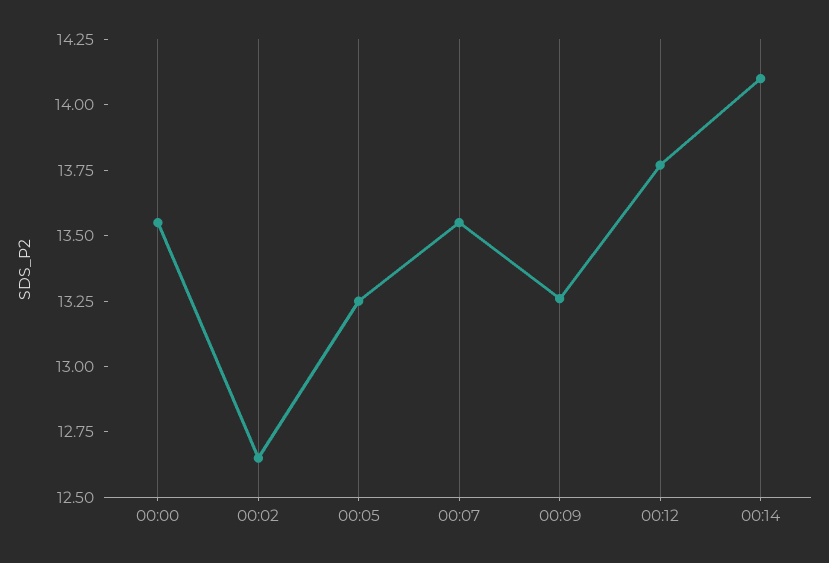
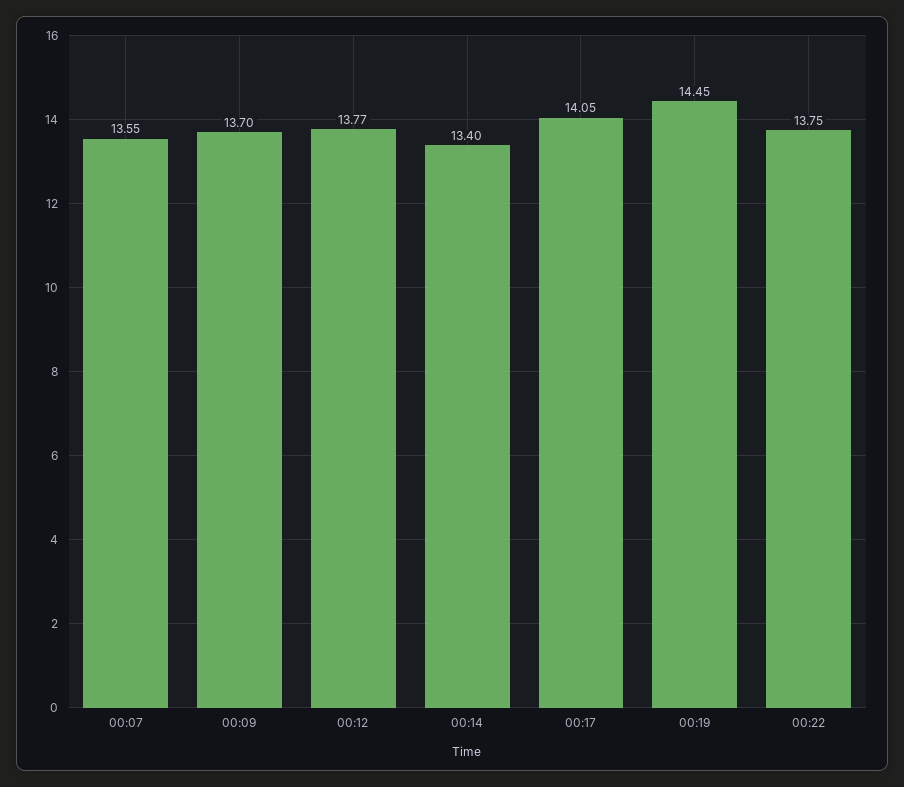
00:00: 13.55 -> none
00:02: 12.65 -> none
00:05: 13.25 -> none
00:09: 13.25 -> 13.7
00:14: 14.1 -> 13.4
00:17: none -> 14.05
00:19: none -> 14.45
00:22: none -> 13.75

